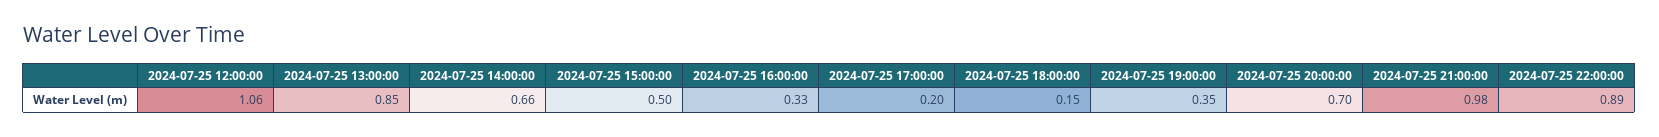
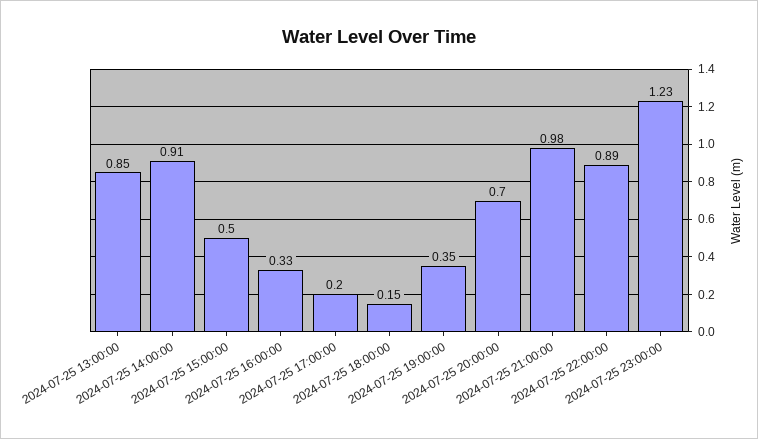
2024-07-25 12:00:00: 1.06 -> none
2024-07-25 14:00:00: 0.66 -> 0.91
2024-07-25 23:00:00: none -> 1.23

